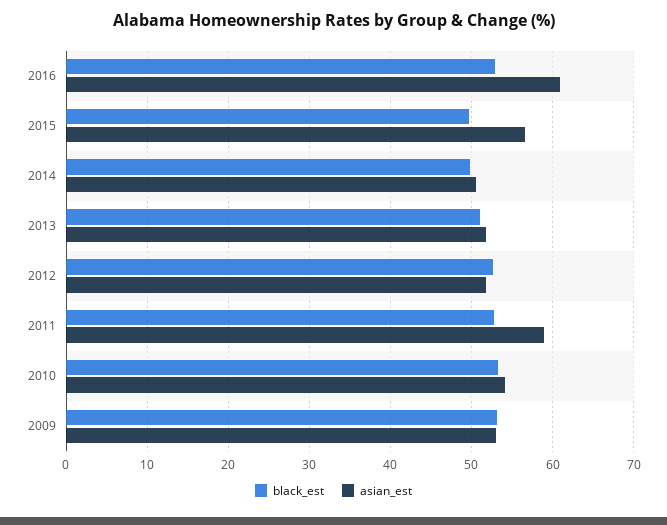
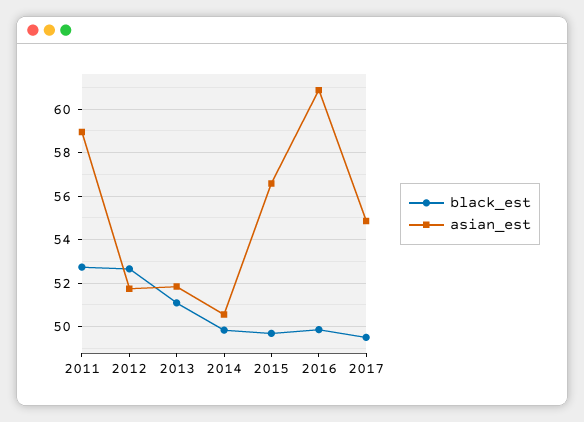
black_est, 2016: 53 -> 50
black_est, 2010: 53 -> none
asian_est, 2010: 54 -> none
black_est, 2009: 53 -> none
asian_est, 2009: 53 -> none
black_est, 2017: none -> 49.5
asian_est, 2017: none -> 55

